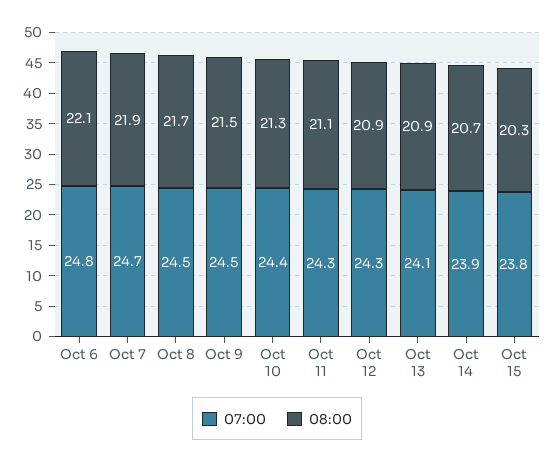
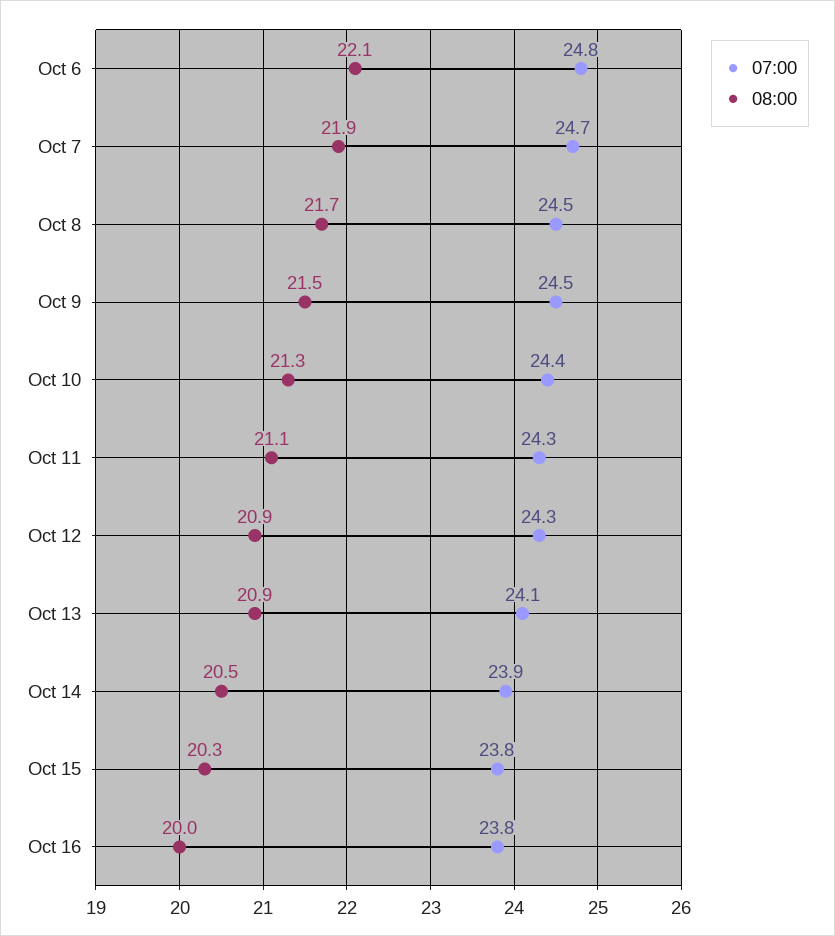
08:00, Oct 14: 20.7 -> 20.5
07:00, Oct 16: none -> 23.8
08:00, Oct 16: none -> 20

